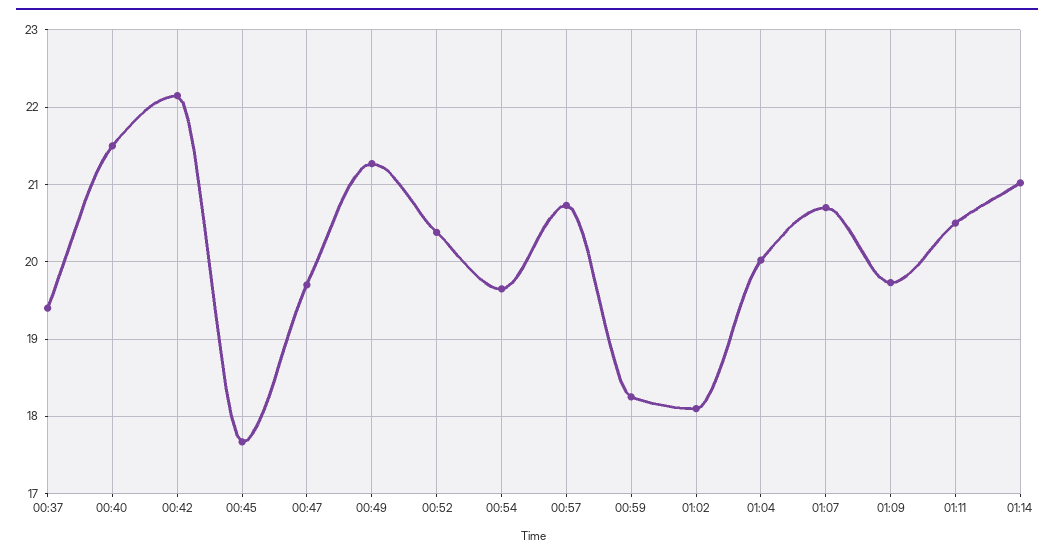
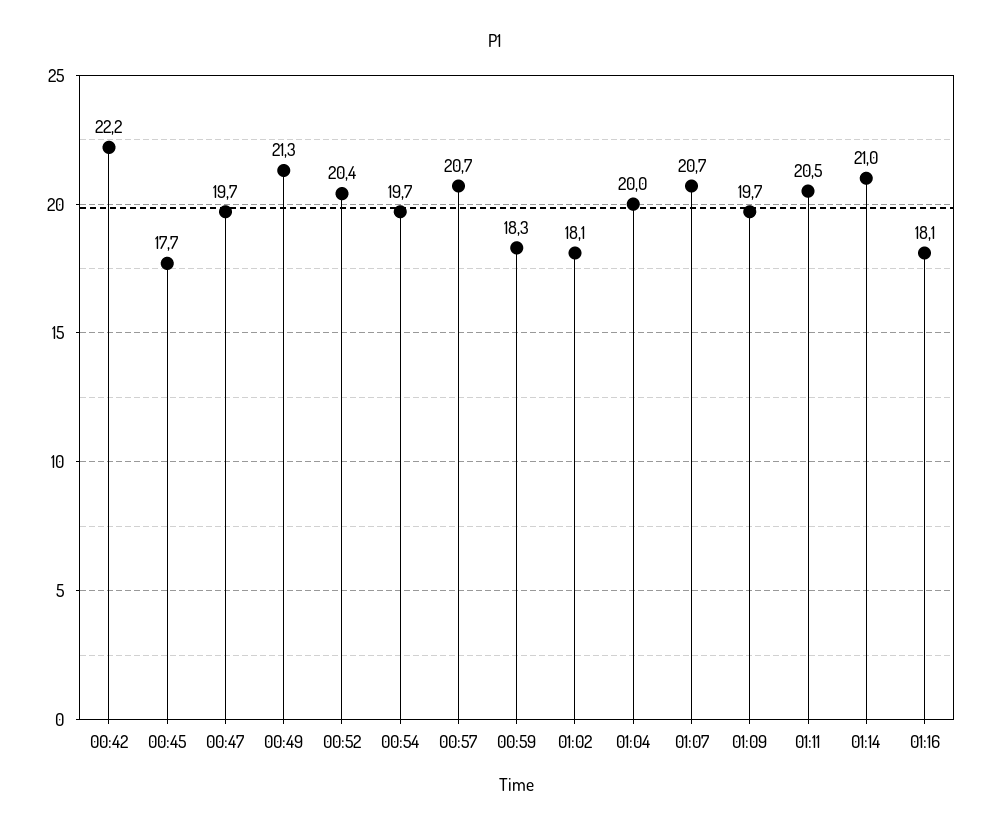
00:37: 19.4 -> none
00:40: 21.5 -> none
01:16: none -> 18.1

